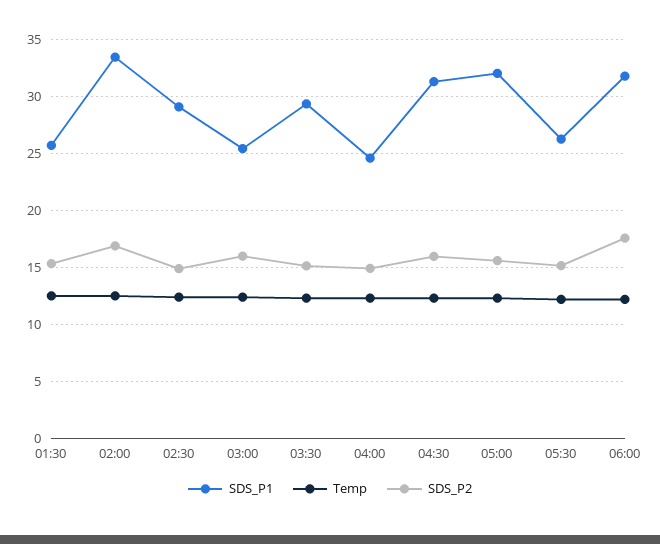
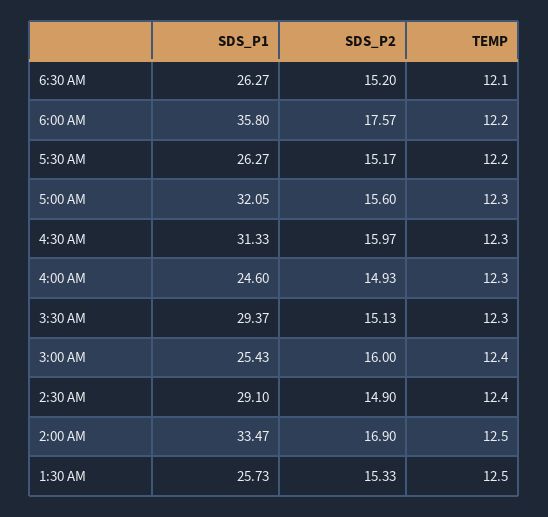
SDS_P1, 06:00: 32 -> 35.8
SDS_P1, 6:30 AM: none -> 26.27
SDS_P2, 6:30 AM: none -> 15.2
Temp, 6:30 AM: none -> 12.1

